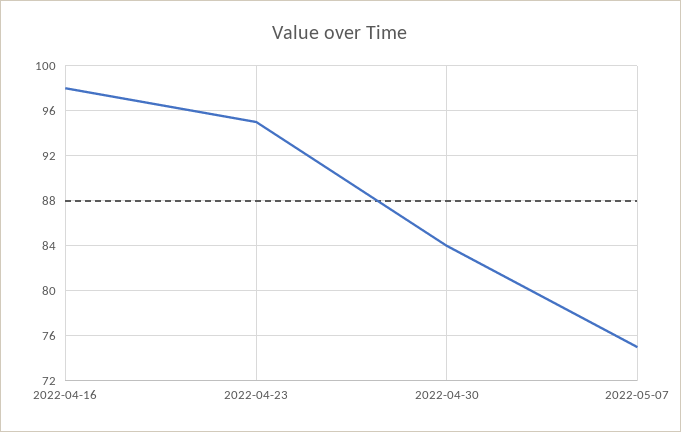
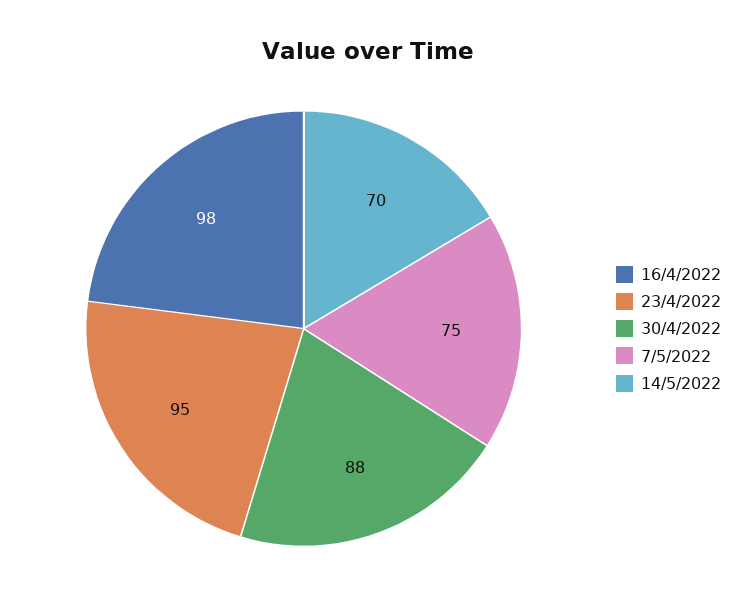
2022-04-30: 84 -> 88
14/5/2022: none -> 70

